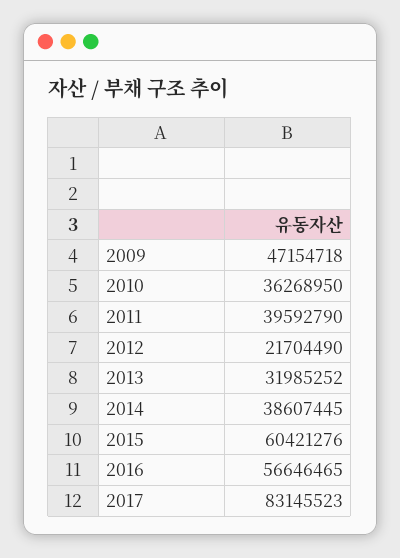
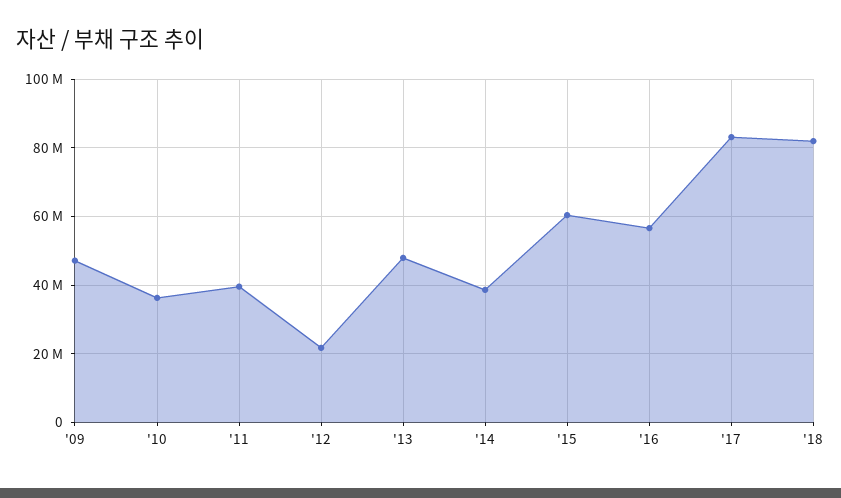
2013: 31985252 -> 48000000
'18: none -> 82000000

